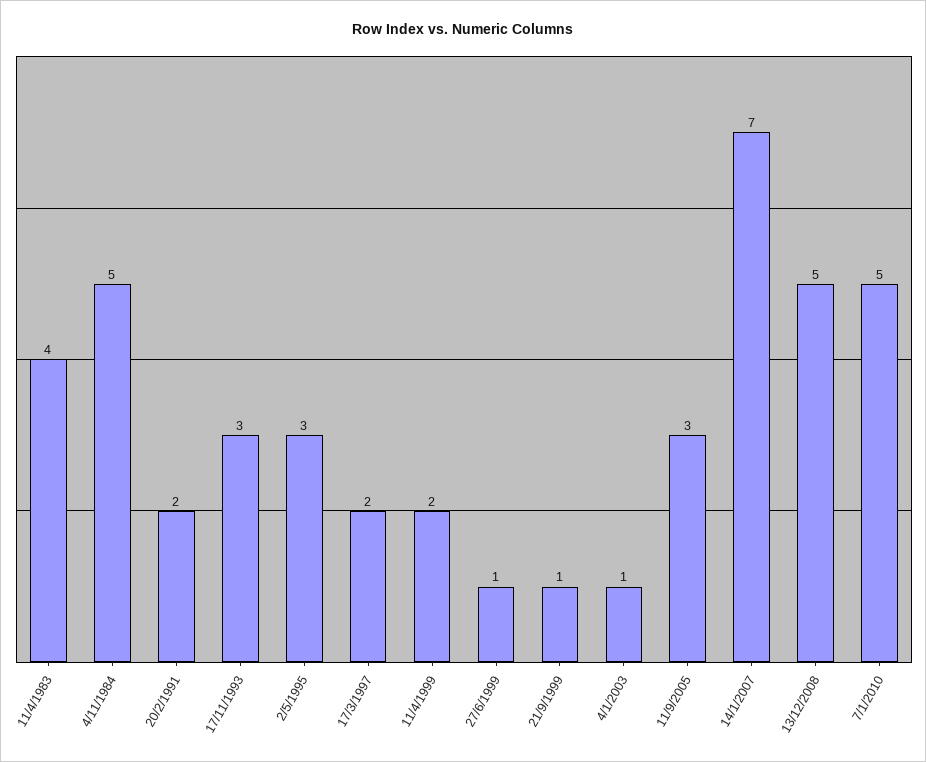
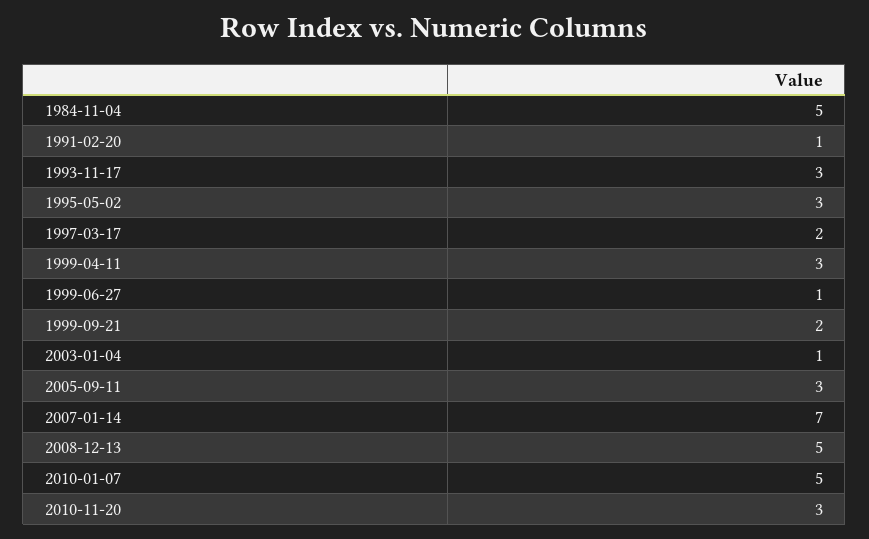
11/4/1983: 4 -> none
20/2/1991: 2 -> 1
11/4/1999: 2 -> 3
21/9/1999: 1 -> 2
2010-11-20: none -> 3

